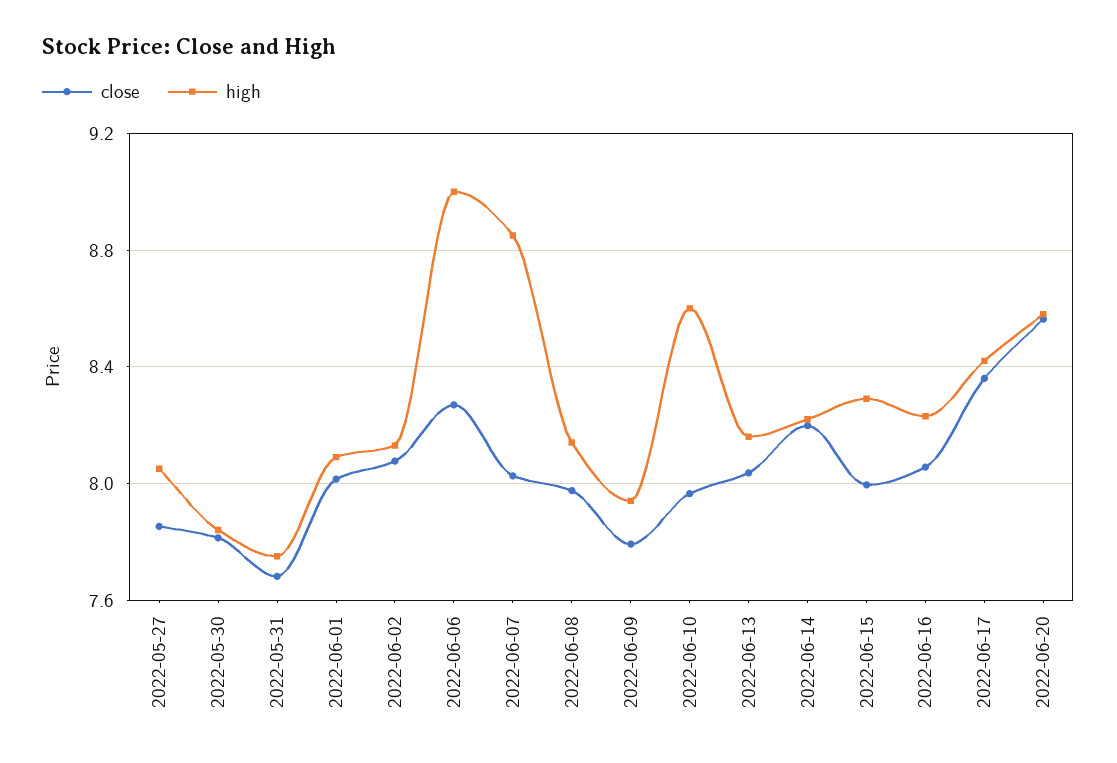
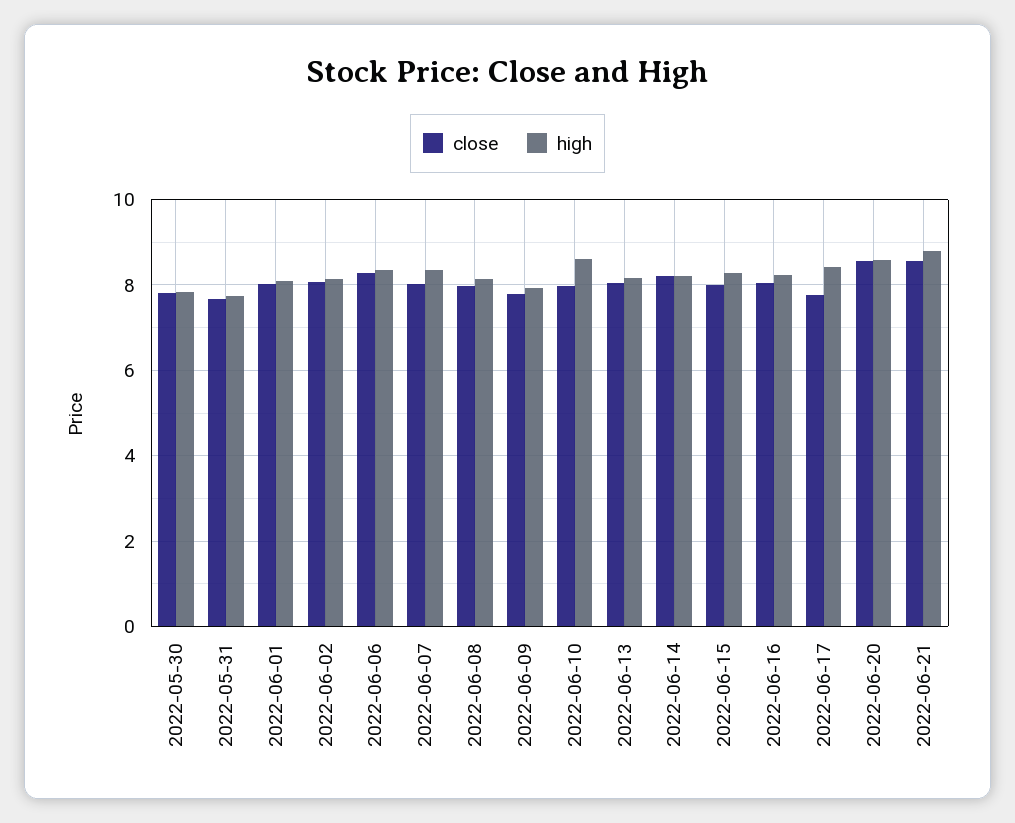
close, 2022-05-27: 7.85 -> none
high, 2022-05-27: 8.05 -> none
high, 2022-06-06: 9 -> 8.4
high, 2022-06-07: 8.85 -> 8.4
close, 2022-06-17: 8.35 -> 7.8
close, 2022-06-21: none -> 8.6
high, 2022-06-21: none -> 8.8

